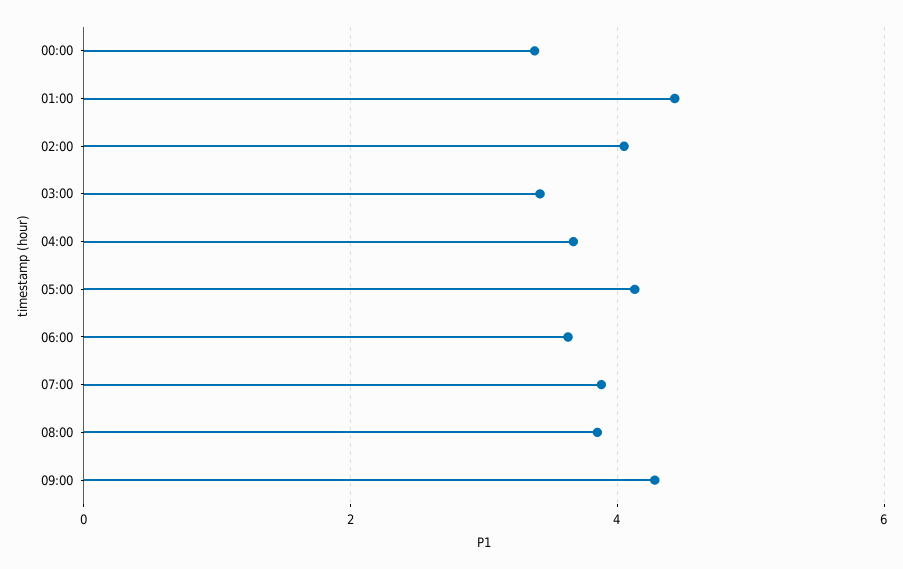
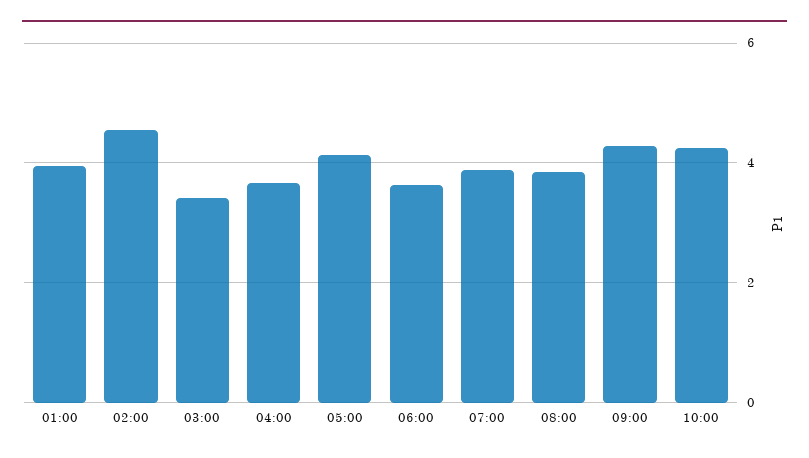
00:00: 3.4 -> none
01:00: 4.4 -> 4
02:00: 4 -> 4.6
10:00: none -> 4.2

